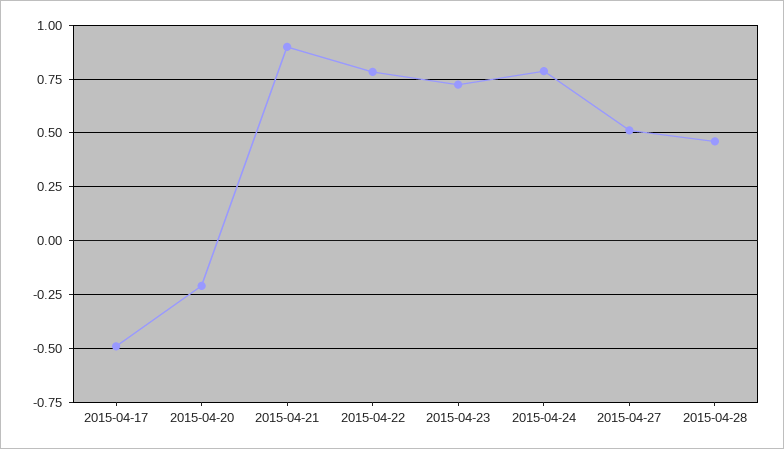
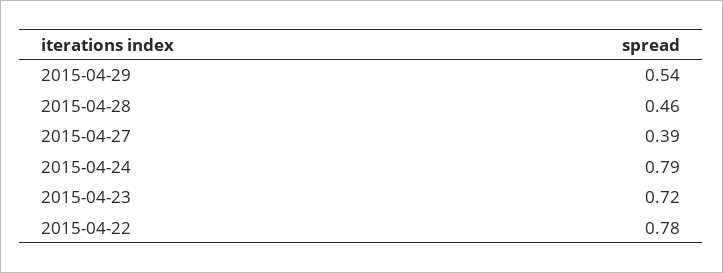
2015-04-17: -0.5 -> none
2015-04-20: -0.2 -> none
2015-04-21: 0.9 -> none
2015-04-27: 0.5 -> 0.39
2015-04-29: none -> 0.54

